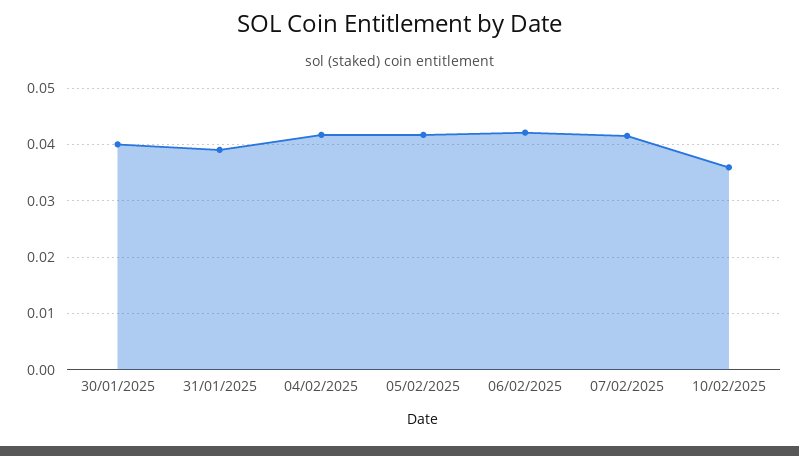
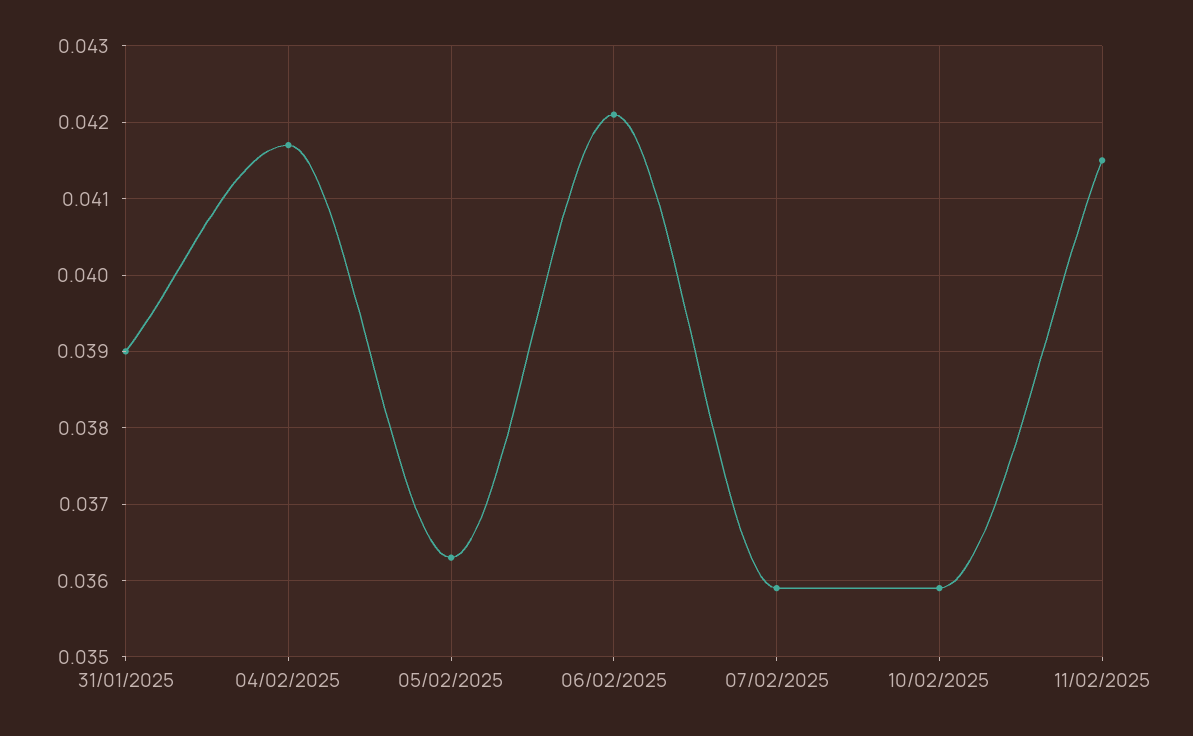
30/01/2025: 0.04 -> none
05/02/2025: 0.042 -> 0.0363
07/02/2025: 0.042 -> 0.0359
11/02/2025: none -> 0.0415

